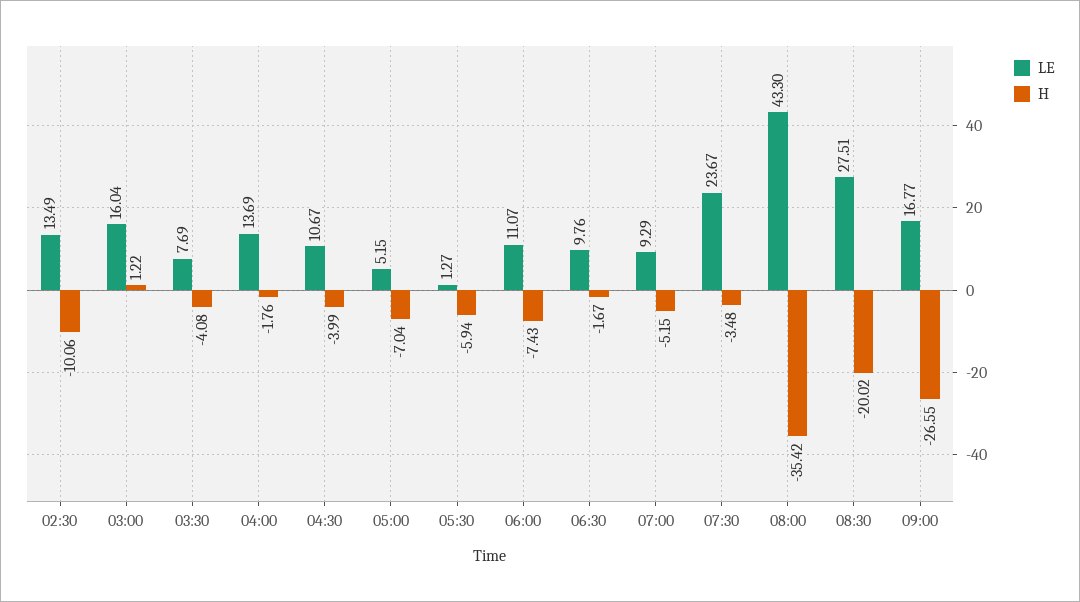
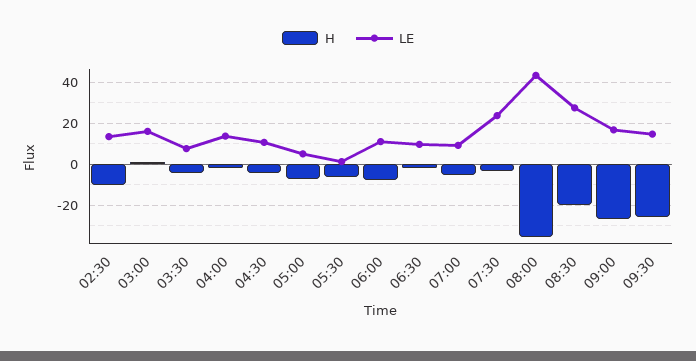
H, 09:30: none -> -25
LE, 09:30: none -> 15

